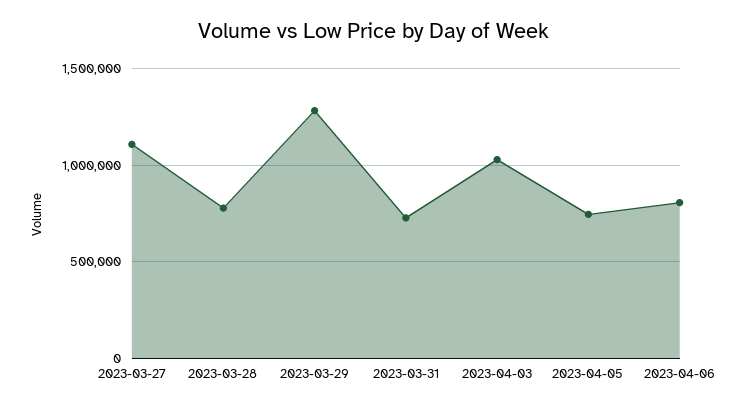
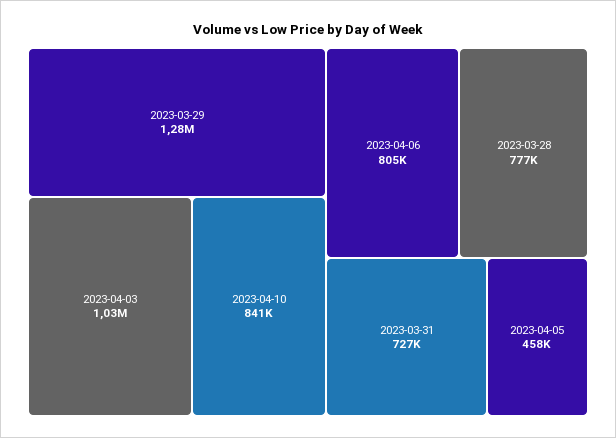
2023-03-27: 1100000 -> none
2023-04-05: 750000 -> 458000
2023-04-10: none -> 841000

